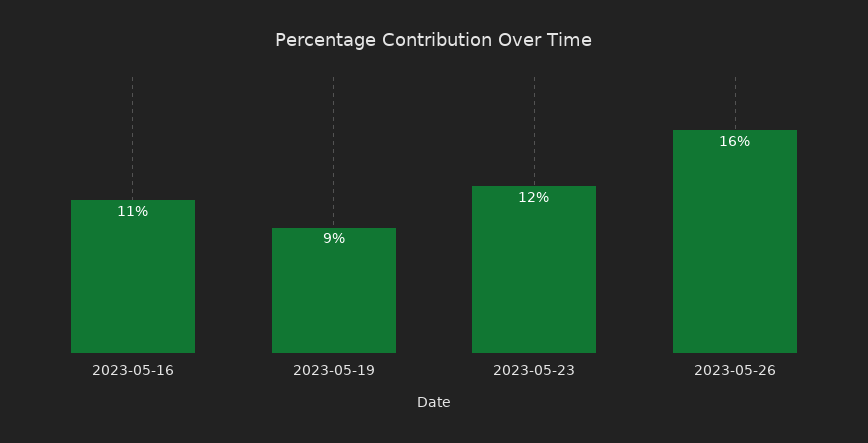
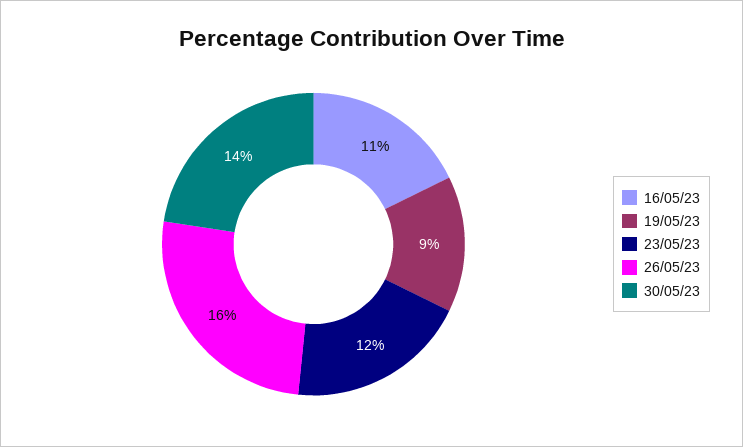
30/05/23: none -> 14

